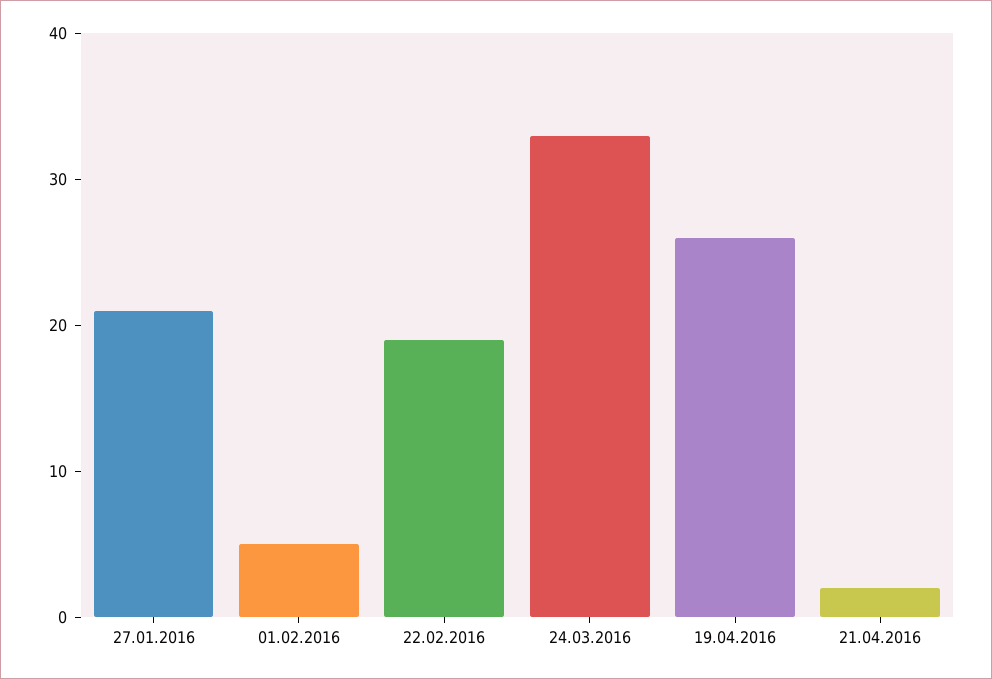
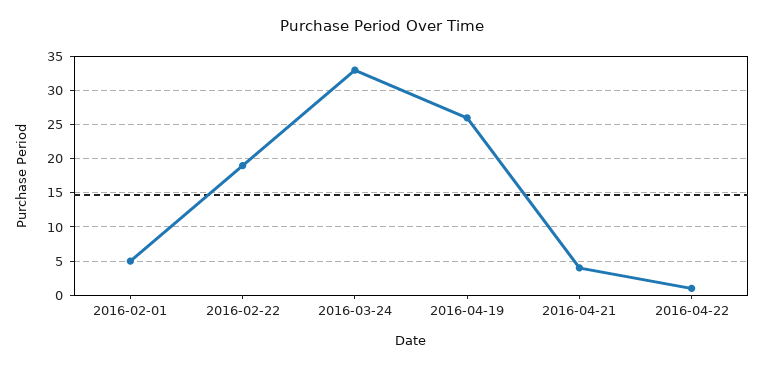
27.01.2016: 21 -> none
21.04.2016: 2 -> 4
2016-04-22: none -> 1

